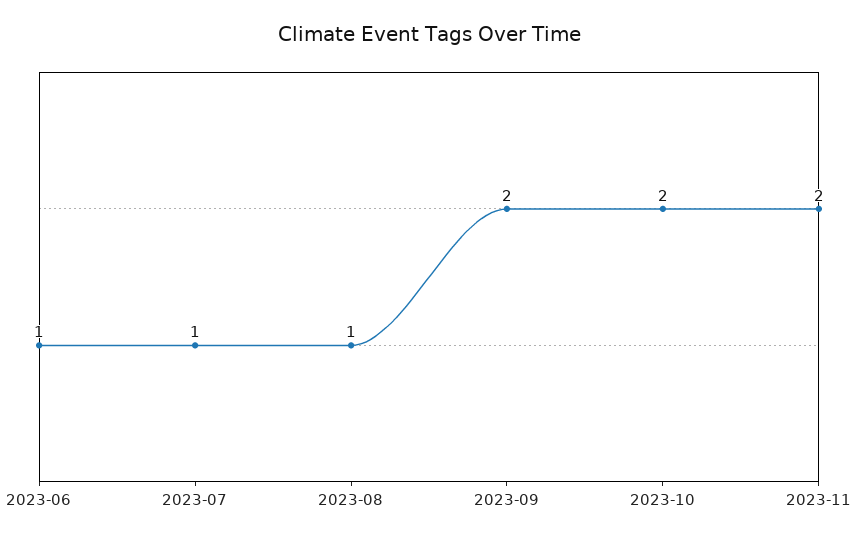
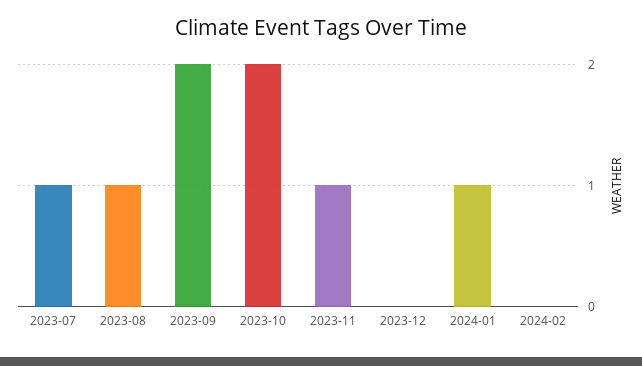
2023-06: 1 -> none
2023-11: 2 -> 1
2023-12: none -> 0
2024-01: none -> 1
2024-02: none -> 0

